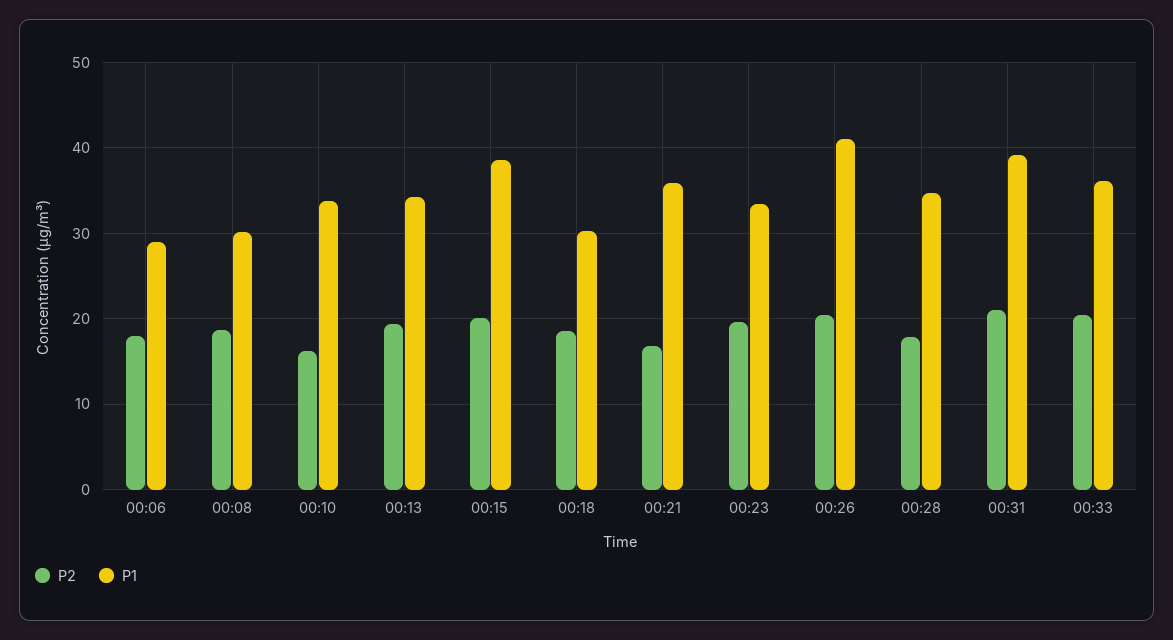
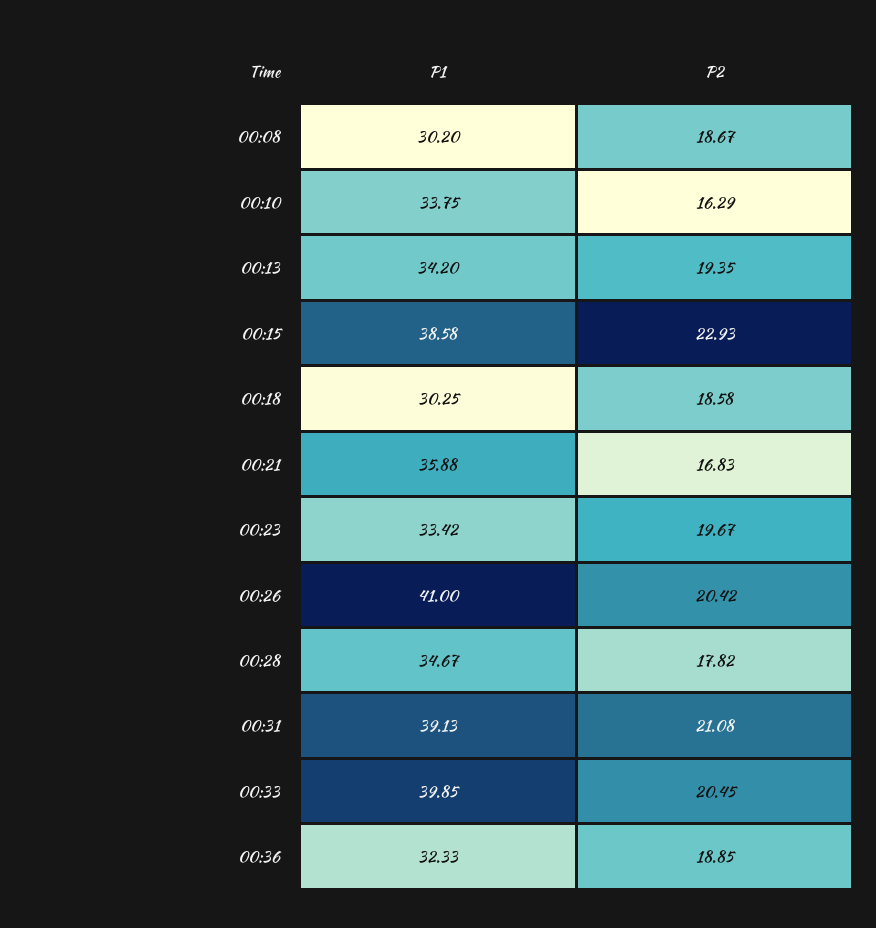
P2, 00:06: 18 -> none
P1, 00:06: 29 -> none
P2, 00:15: 20 -> 22.93
P1, 00:33: 36 -> 39.85
P1, 00:36: none -> 32.33
P2, 00:36: none -> 18.85

